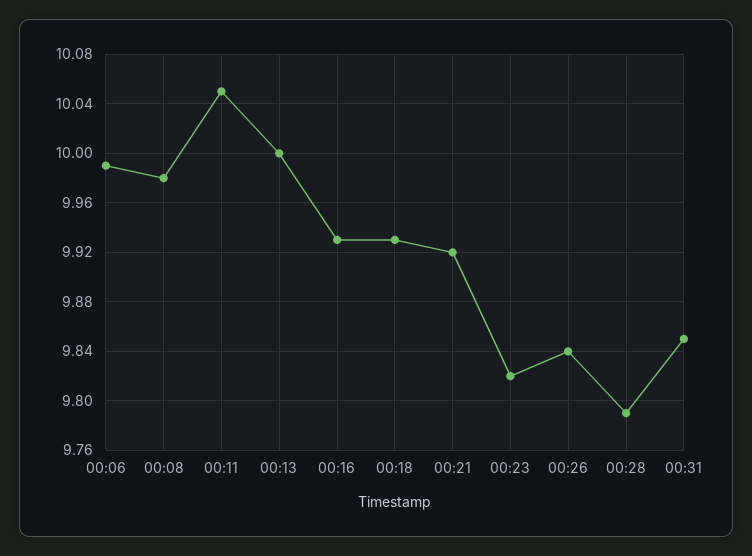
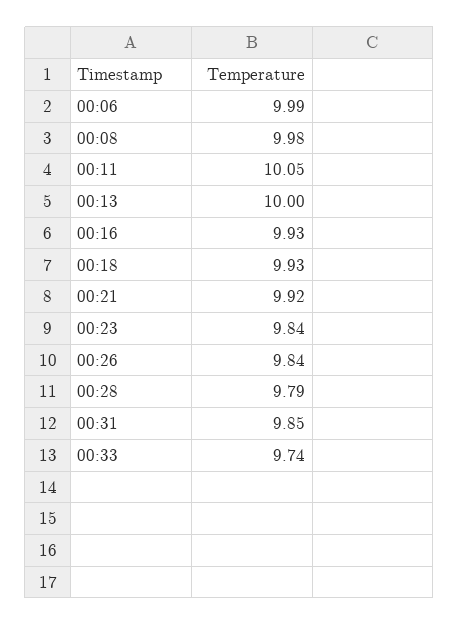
00:23: 9.82 -> 9.84
00:33: none -> 9.74

